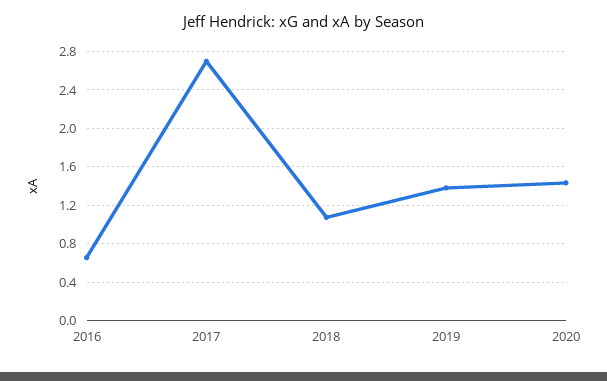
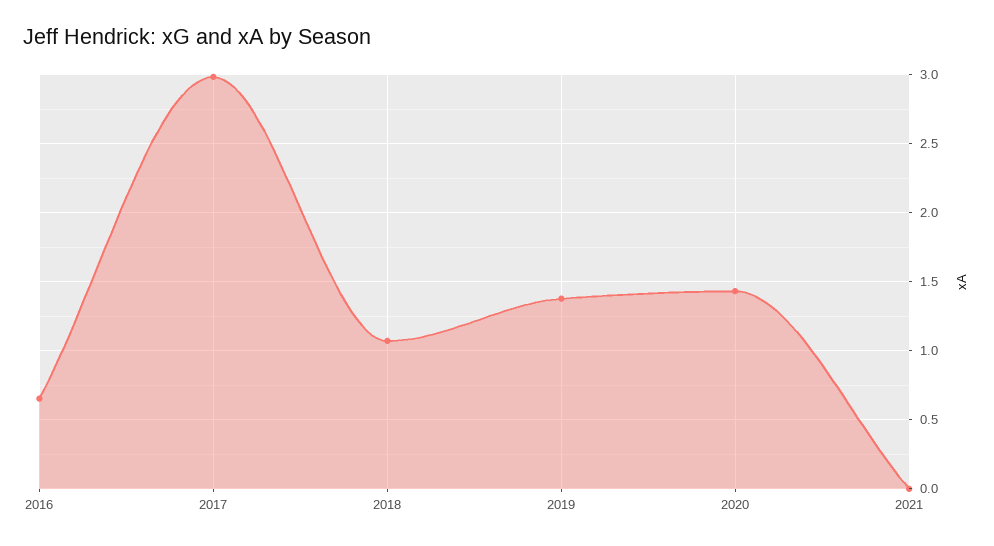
2017: 2.7 -> 3
2021: none -> 0

